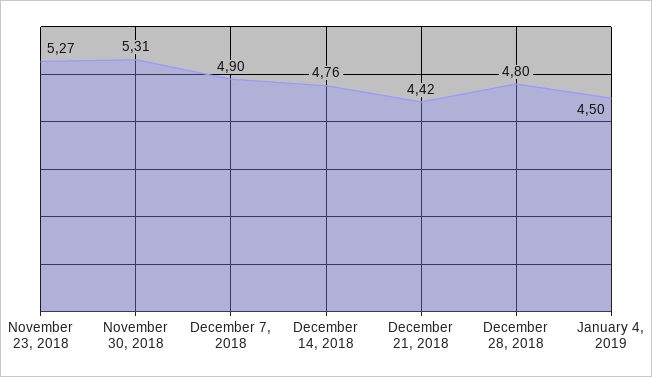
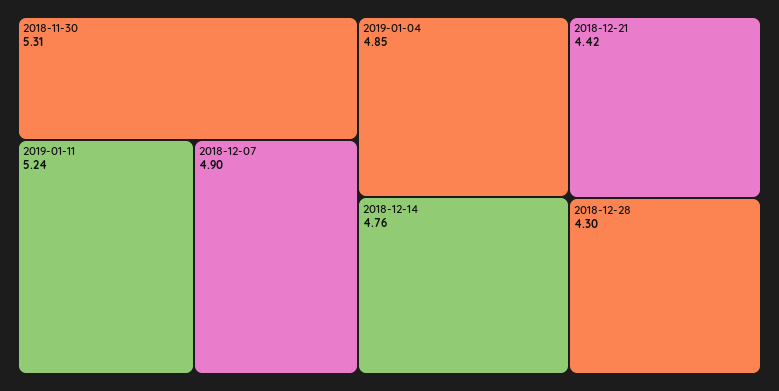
November 23, 2018: 5.27 -> none
December 28, 2018: 4.8 -> 4.3
January 4, 2019: 4.5 -> 4.85
2019-01-11: none -> 5.24

